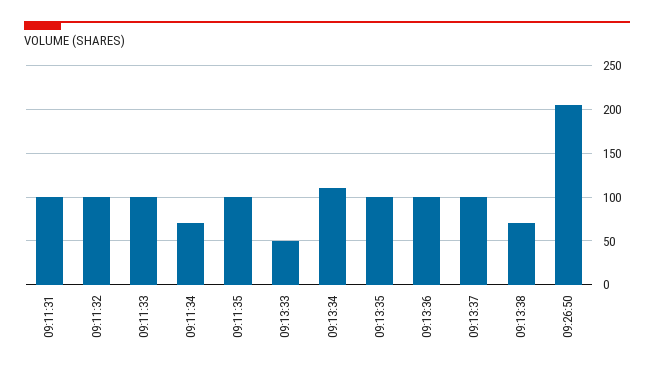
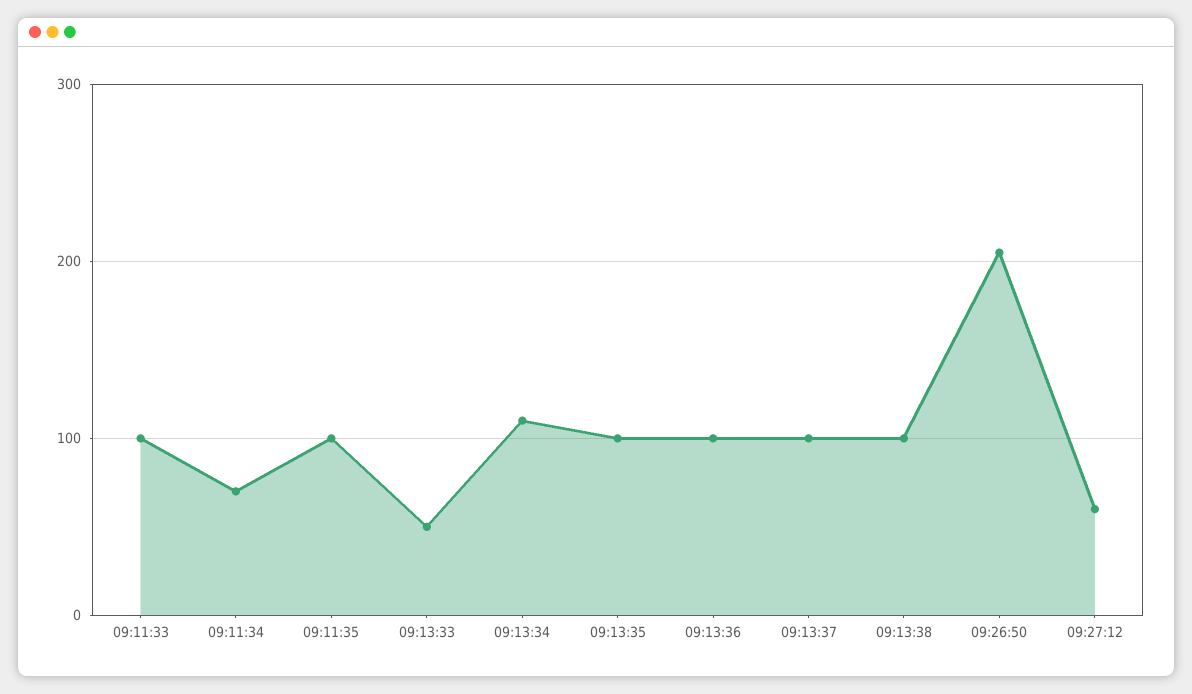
09:11:31: 100 -> none
09:11:32: 100 -> none
09:13:38: 70 -> 100
09:27:12: none -> 60

